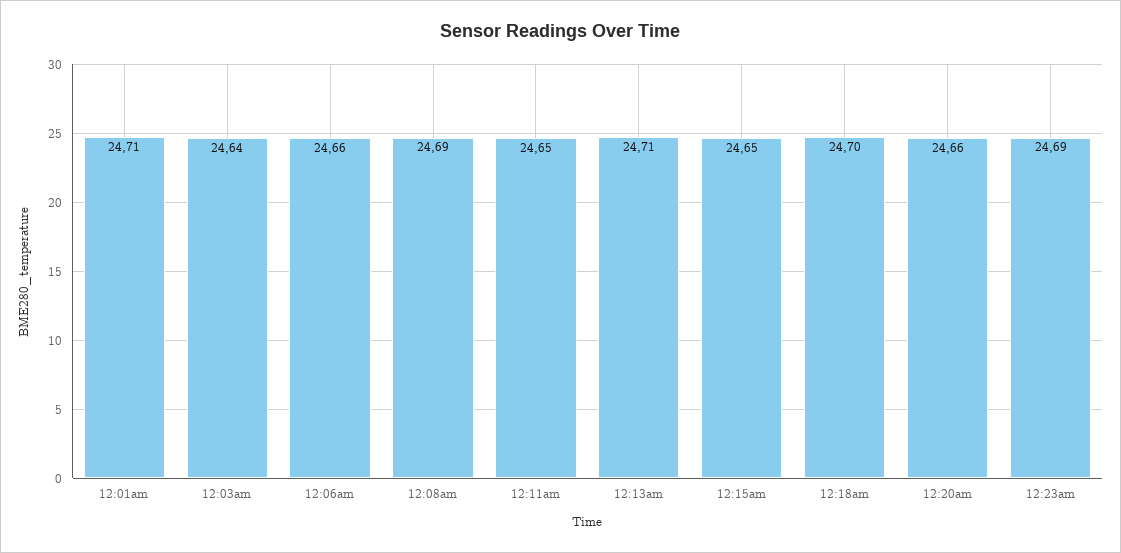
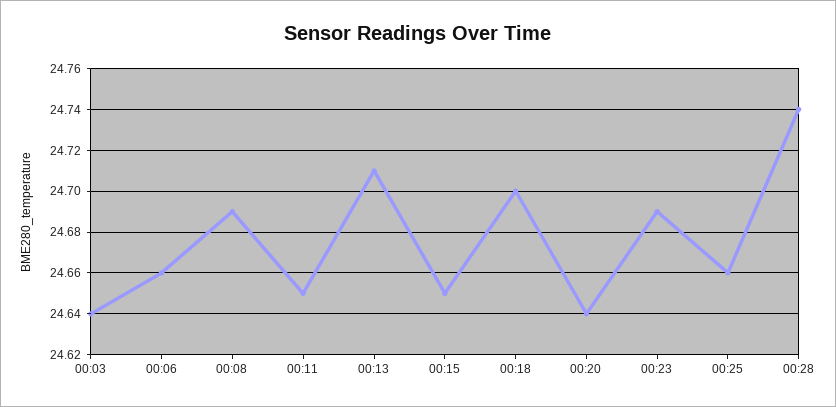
12:01am: 24.71 -> none
12:20am: 24.66 -> 24.64
00:25: none -> 24.66
00:28: none -> 24.74

